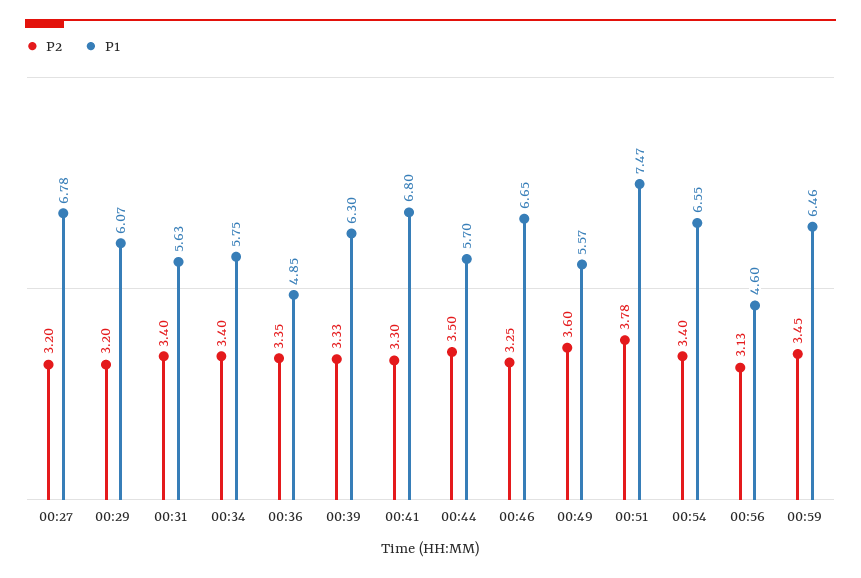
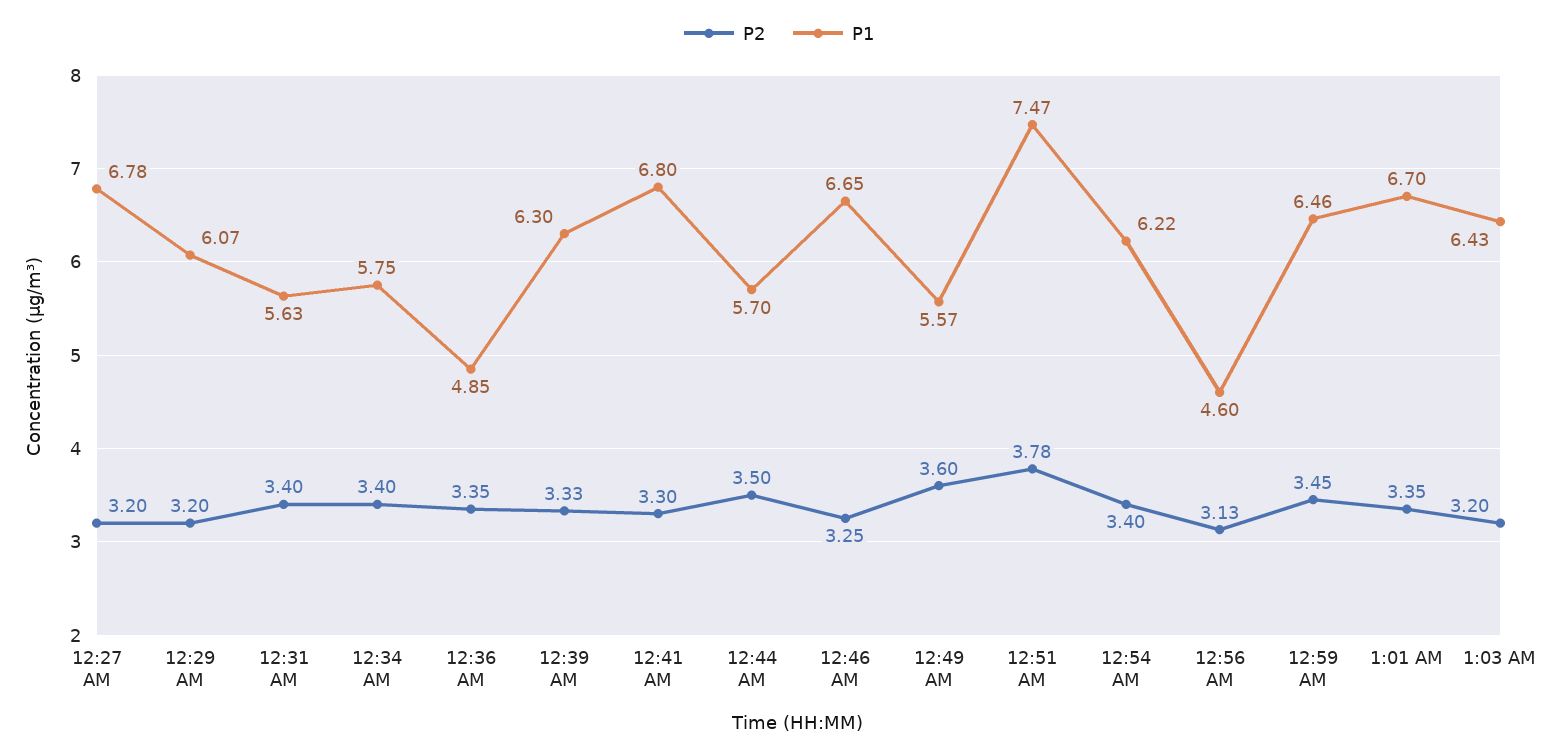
P1, 00:54: 6.55 -> 6.22
P2, 1:01 AM: none -> 3.35
P1, 1:01 AM: none -> 6.7
P2, 1:03 AM: none -> 3.2
P1, 1:03 AM: none -> 6.43

